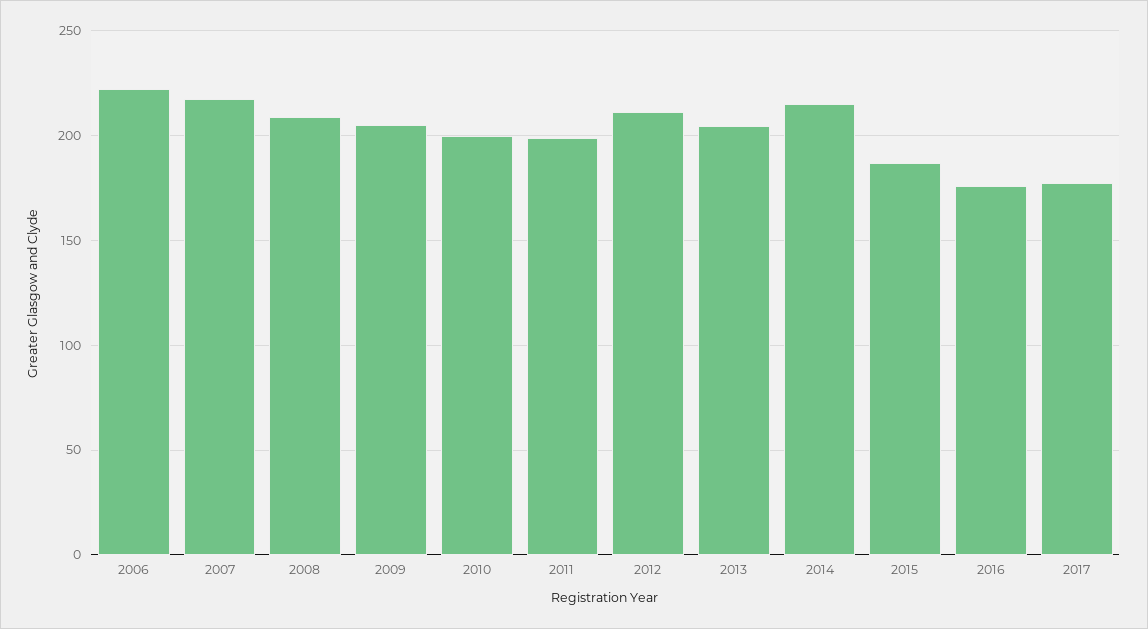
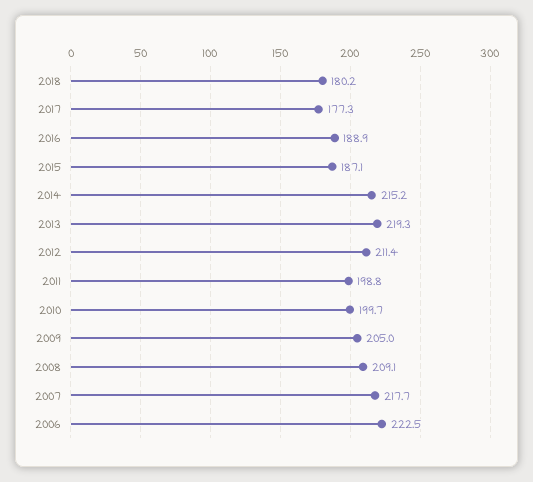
2013: 205 -> 219.3
2016: 175 -> 188.9
2018: none -> 180.2

